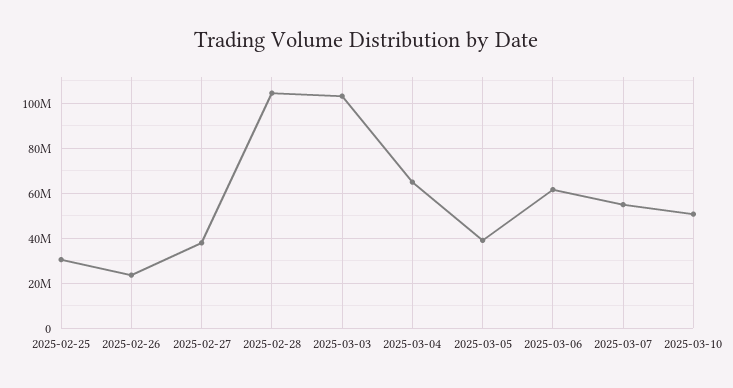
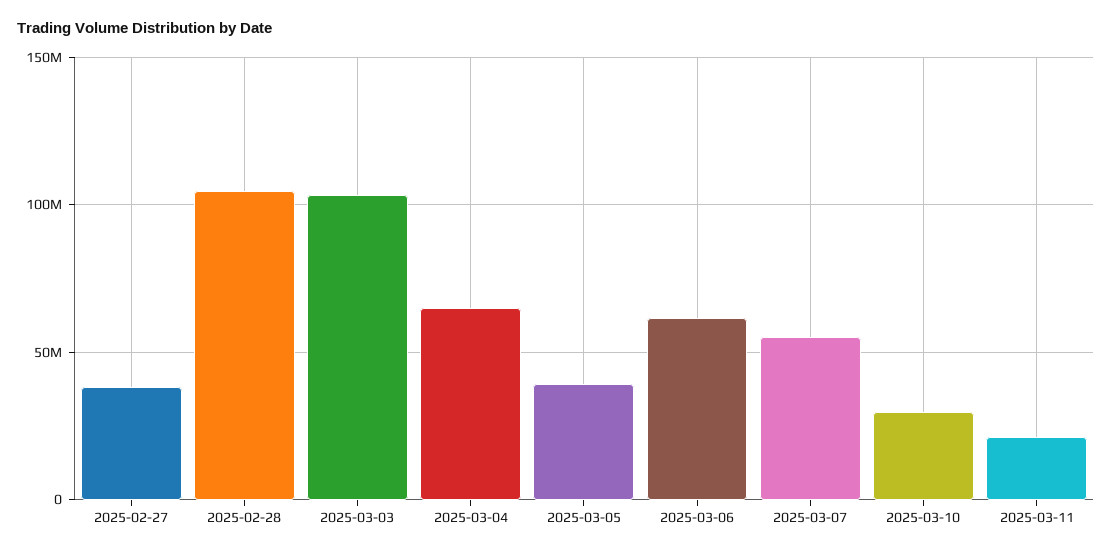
2025-02-25: 30000000 -> none
2025-02-26: 25000000 -> none
2025-03-10: 50000000 -> 30000000
2025-03-11: none -> 20000000

